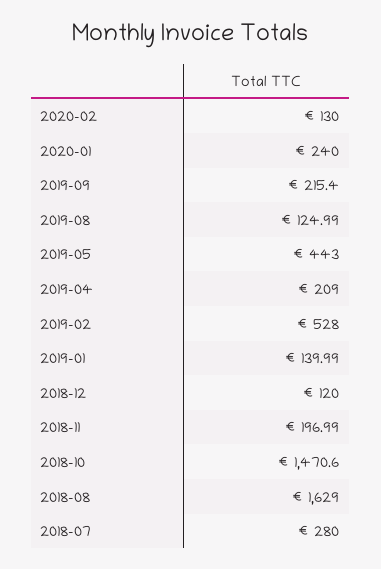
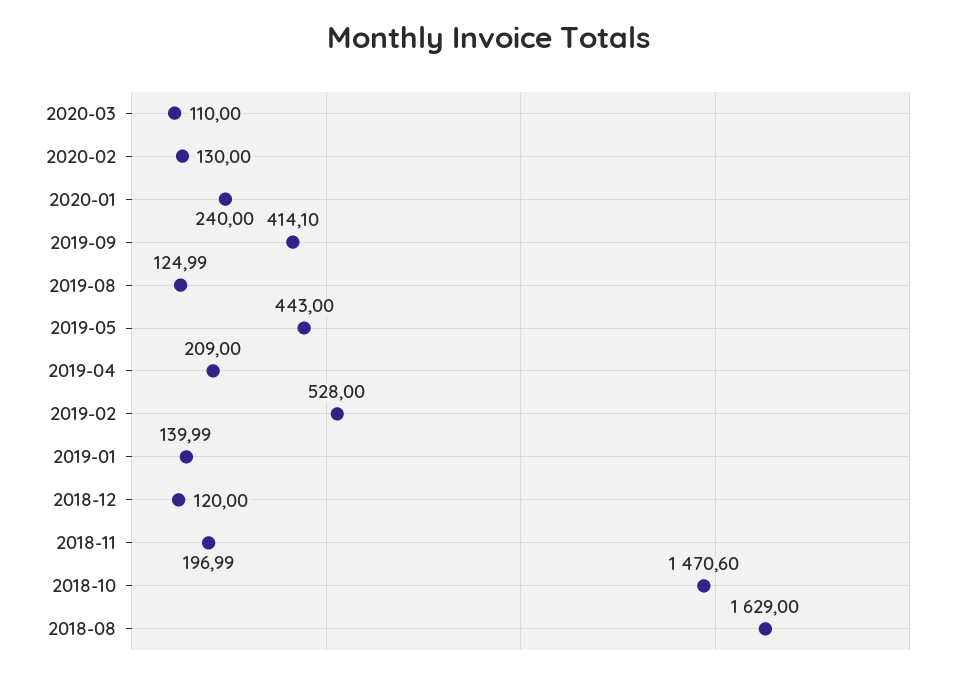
2019-09: 215.4 -> 414.1
2018-07: 280 -> none
2020-03: none -> 110

